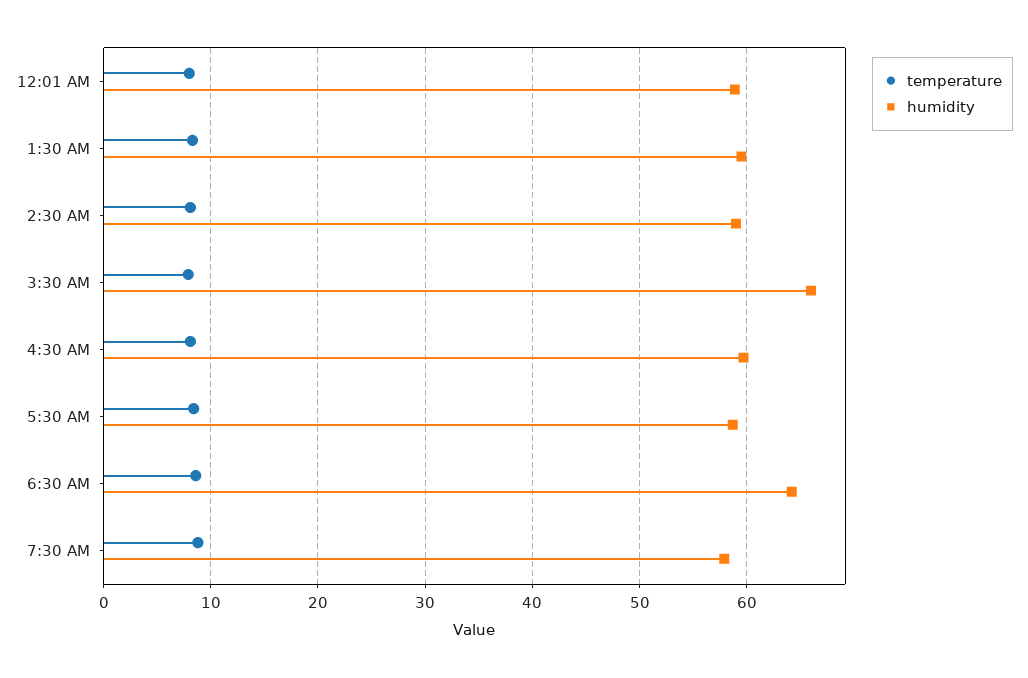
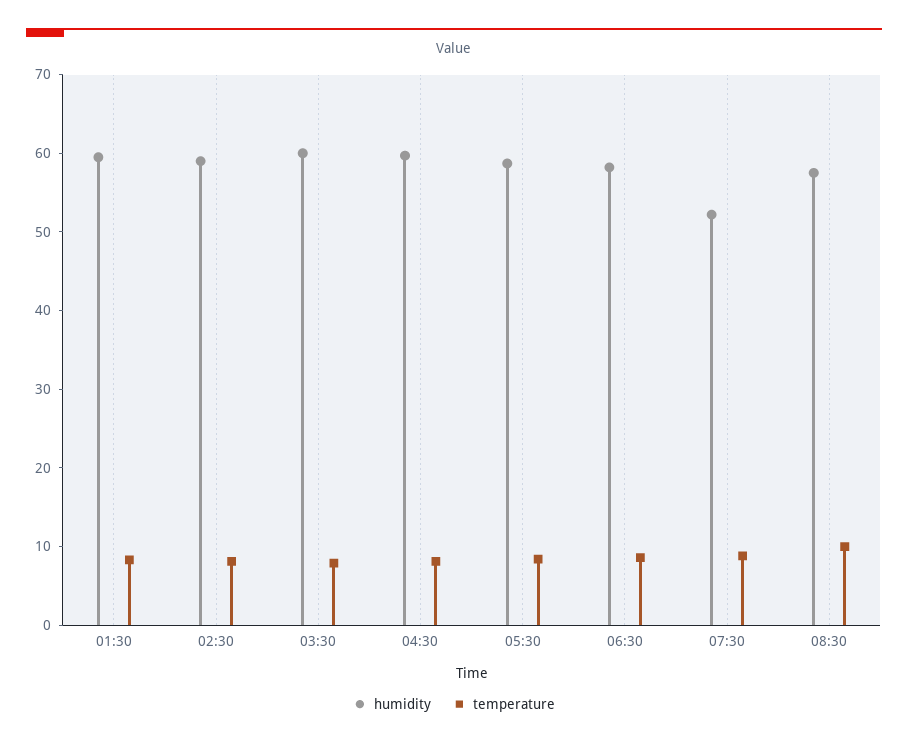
temperature, 12:01 AM: 8 -> none
humidity, 12:01 AM: 59 -> none
humidity, 3:30 AM: 66 -> 60
humidity, 6:30 AM: 64 -> 58
humidity, 7:30 AM: 58 -> 52
humidity, 08:30: none -> 58
temperature, 08:30: none -> 10

